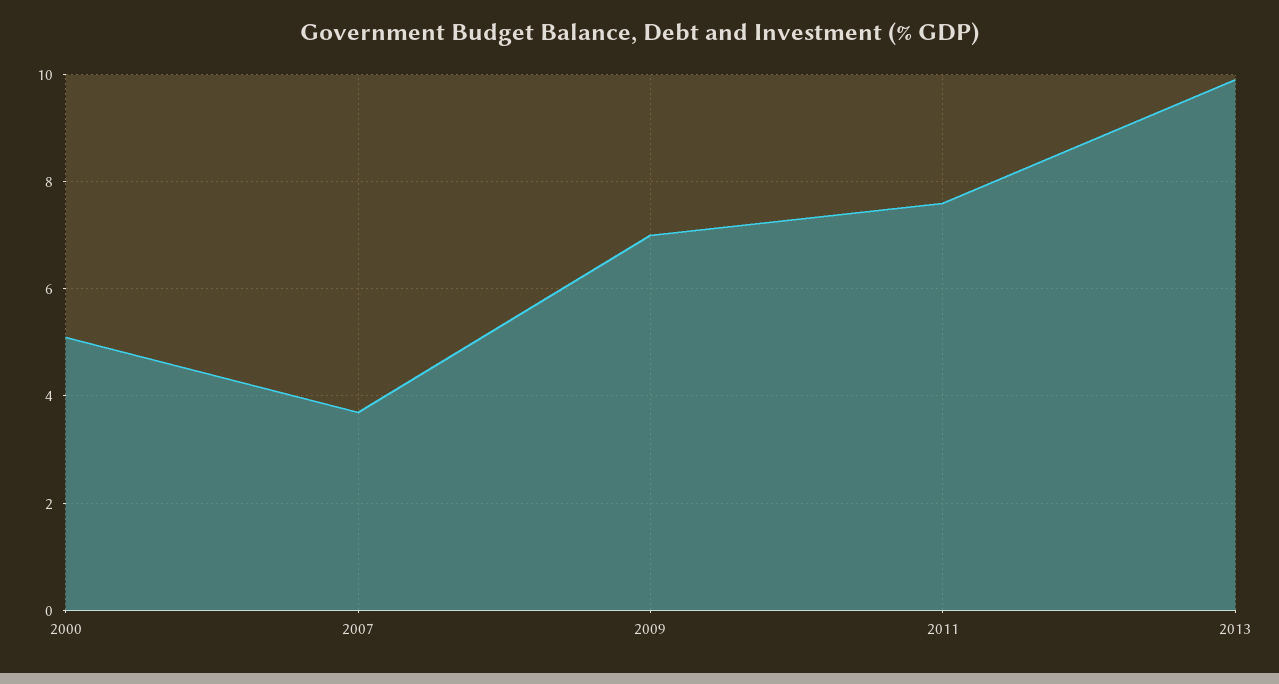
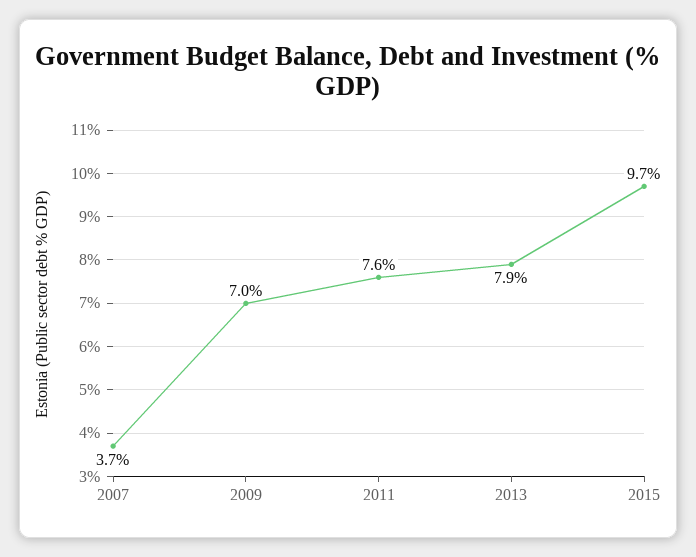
2000: 5 -> none
2013: 10 -> 7.9
2015: none -> 9.7

